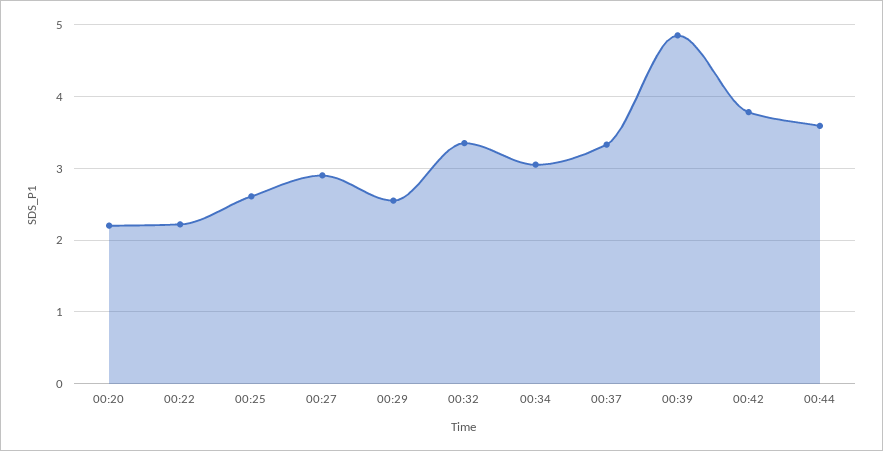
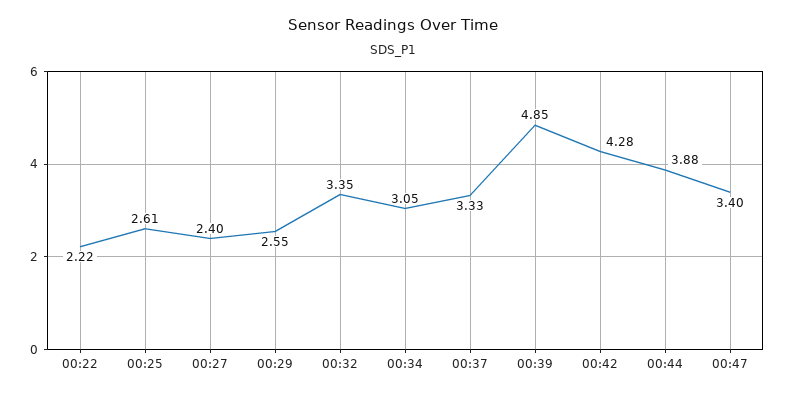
00:20: 2.2 -> none
00:27: 2.9 -> 2.4
00:42: 3.8 -> 4.28
00:44: 3.6 -> 3.88
00:47: none -> 3.4

